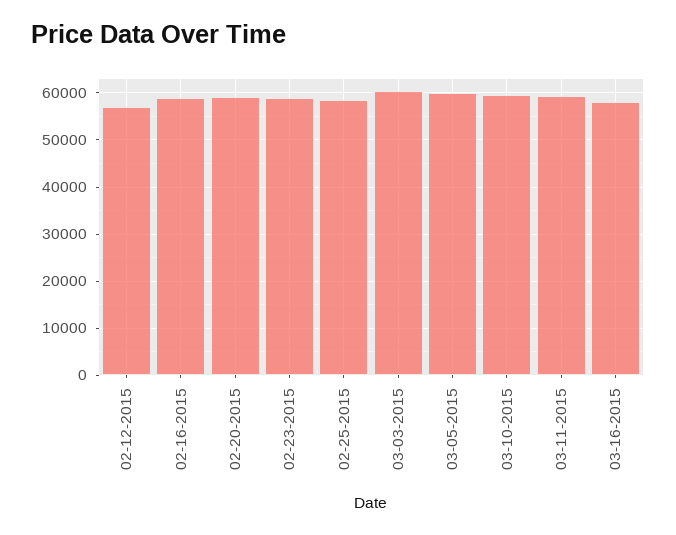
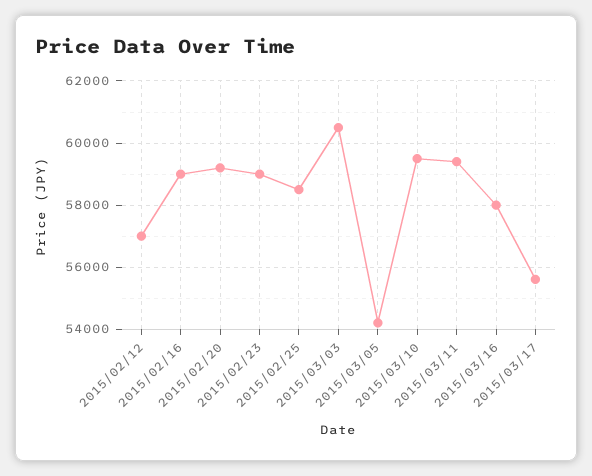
03-05-2015: 60000 -> 54200
2015/03/17: none -> 55600

